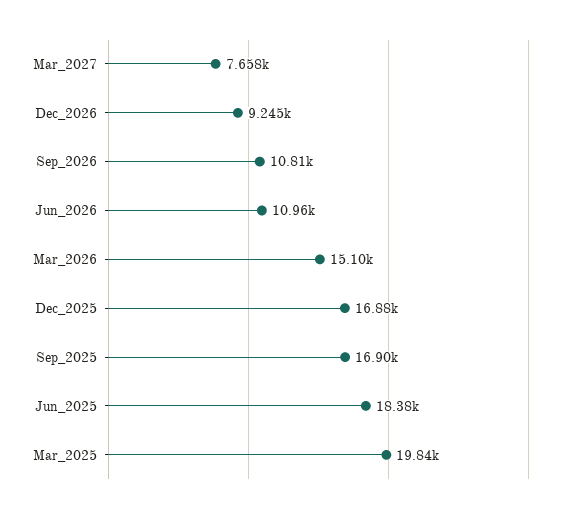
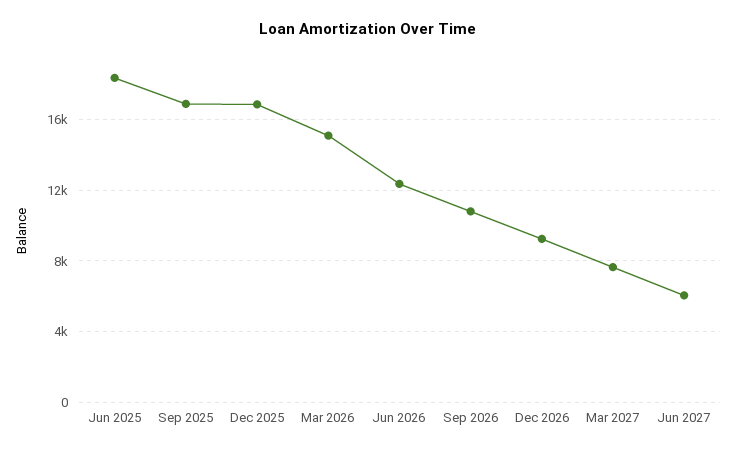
Jun_2026: 10960 -> 12500
Mar_2025: 19840 -> none
Jun 2027: none -> 6000

